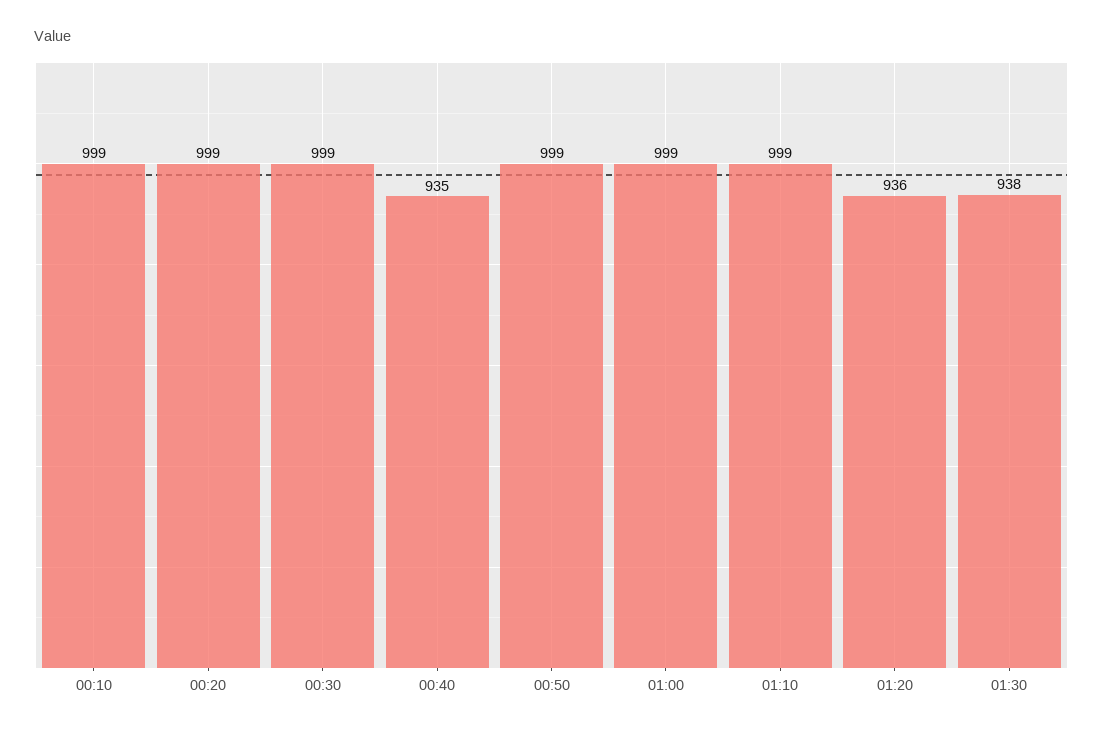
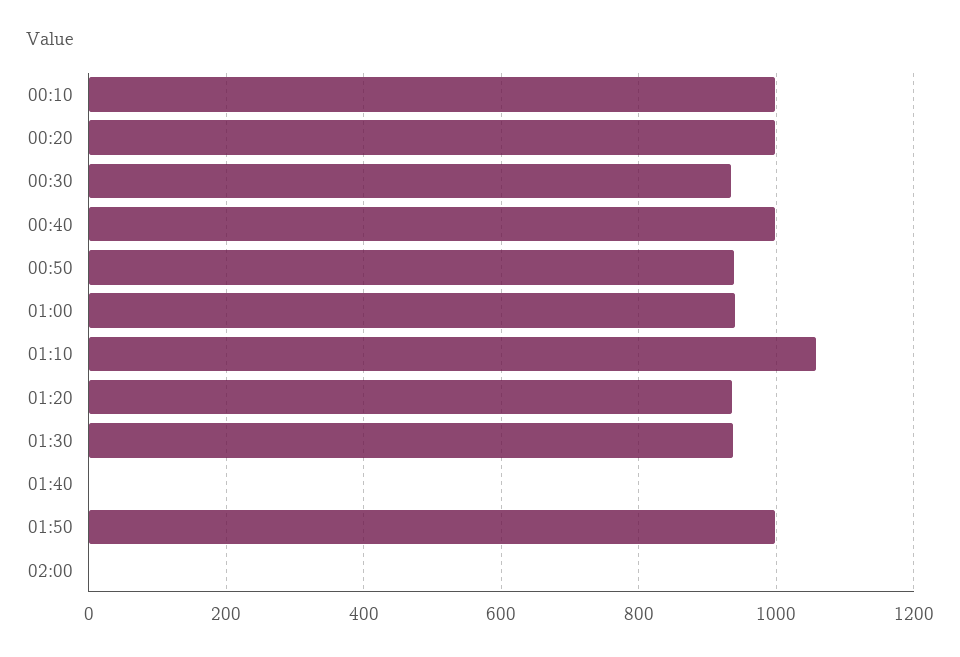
00:30: 999 -> 940
00:40: 935 -> 1000
00:50: 999 -> 940
01:00: 999 -> 940
01:10: 999 -> 1060
01:40: none -> 0
01:50: none -> 1000
02:00: none -> 0

